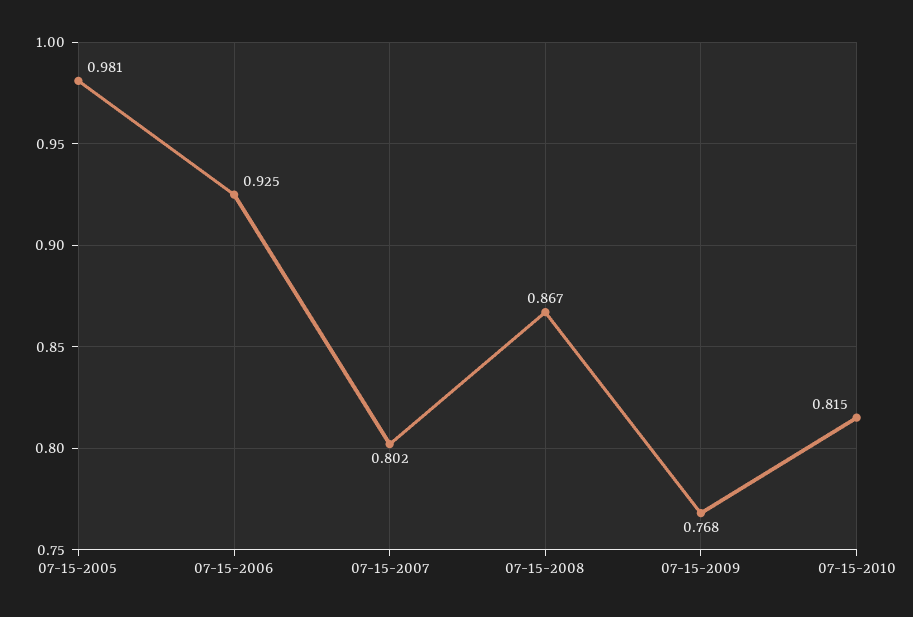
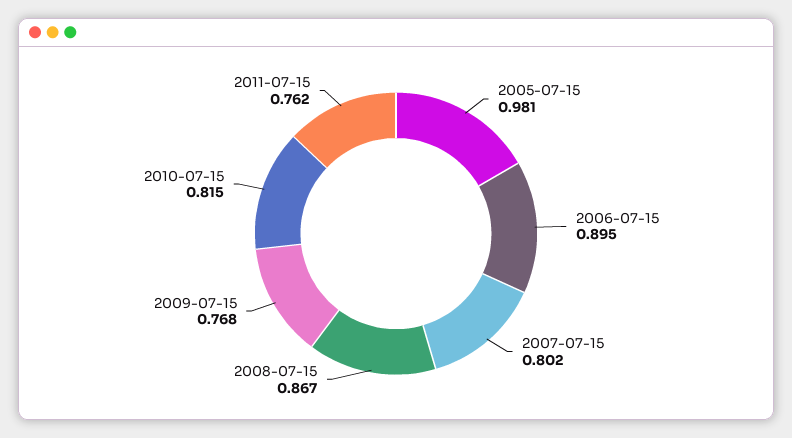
07-15-2006: 0.925 -> 0.895
2011-07-15: none -> 0.762

